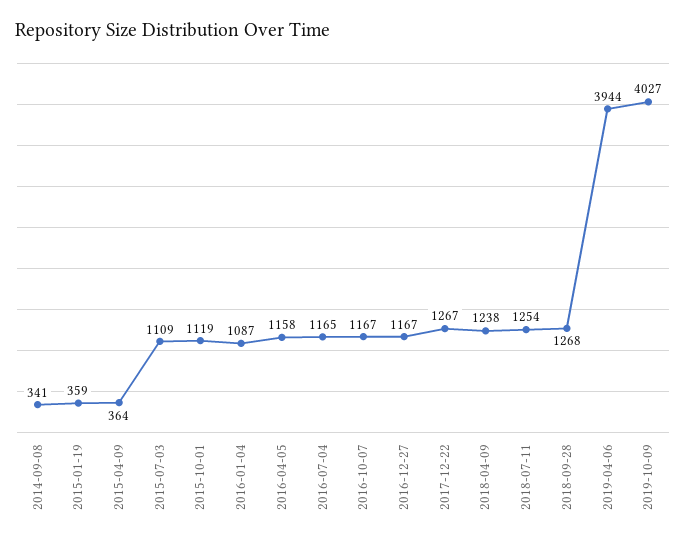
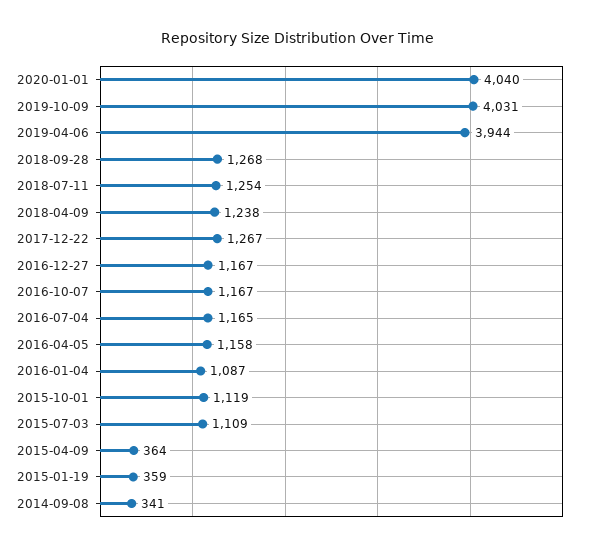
2019-10-09: 4027 -> 4031
2020-01-01: none -> 4040

